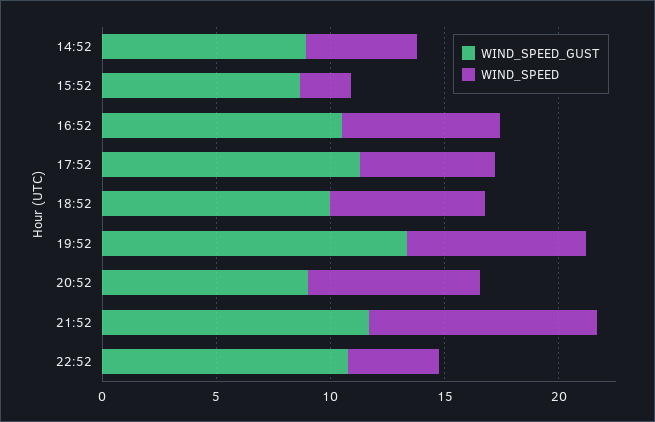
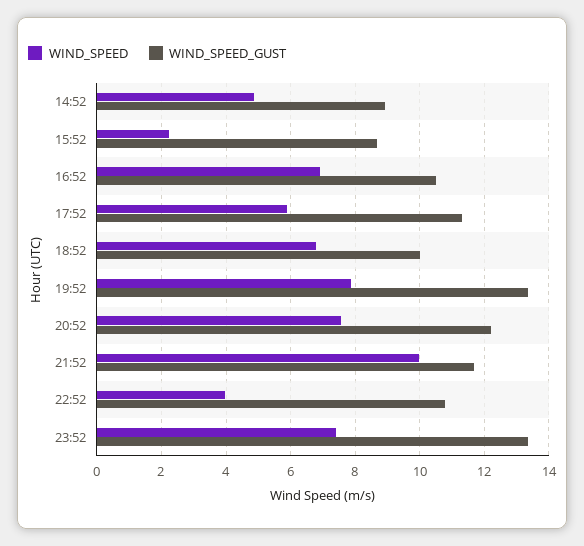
WIND_SPEED_GUST, 20:52: 9 -> 12.2
WIND_SPEED, 23:52: none -> 7.4
WIND_SPEED_GUST, 23:52: none -> 13.4

